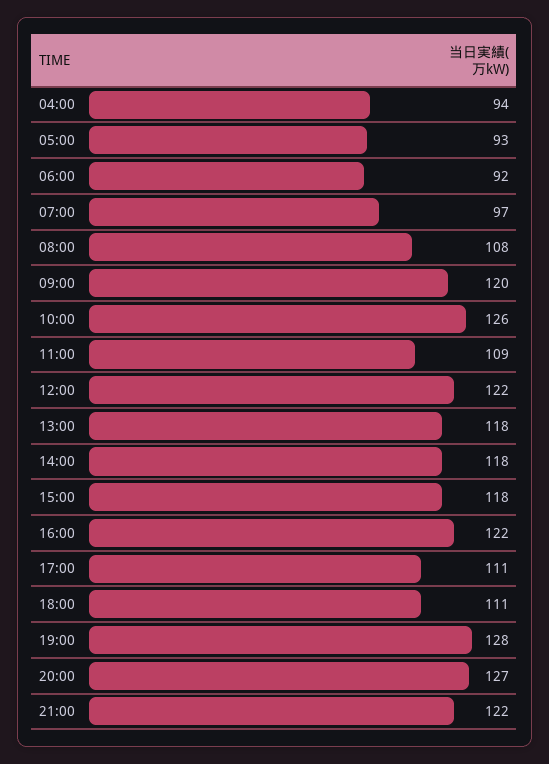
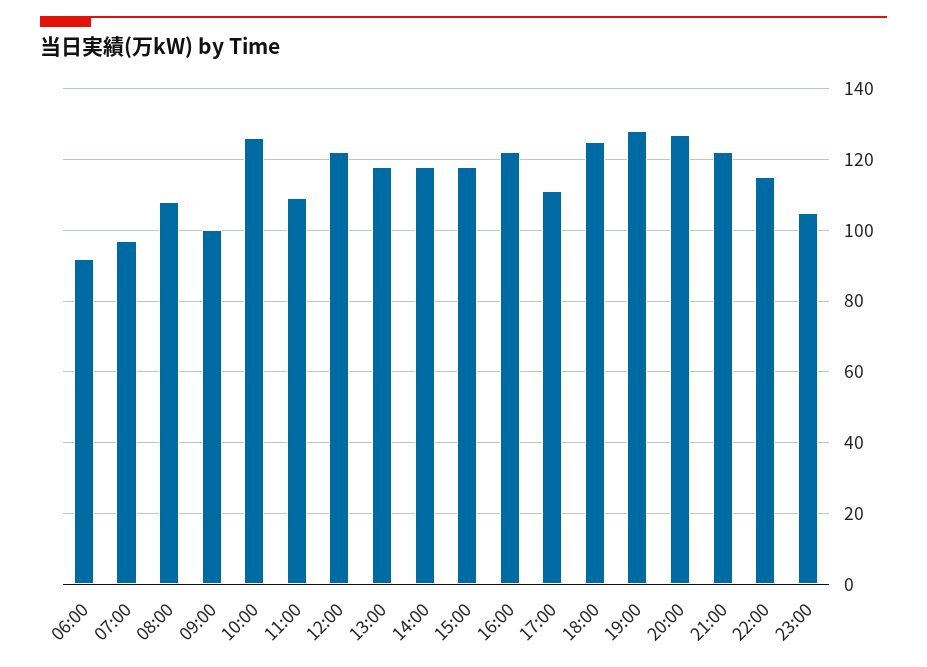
04:00: 94 -> none
05:00: 93 -> none
09:00: 120 -> 100
18:00: 111 -> 125
22:00: none -> 115
23:00: none -> 105

